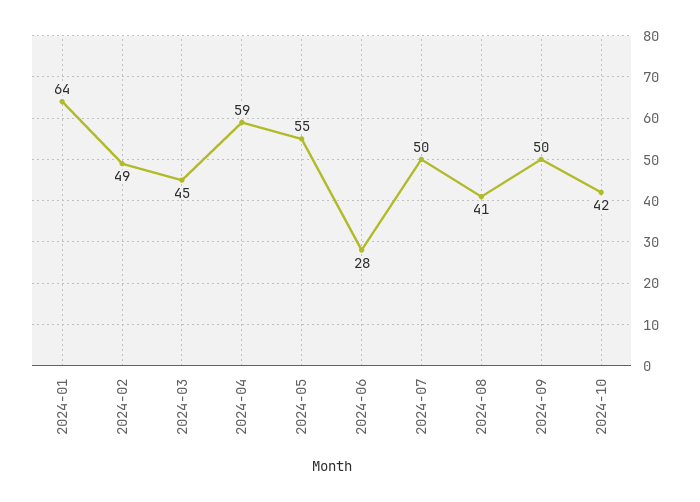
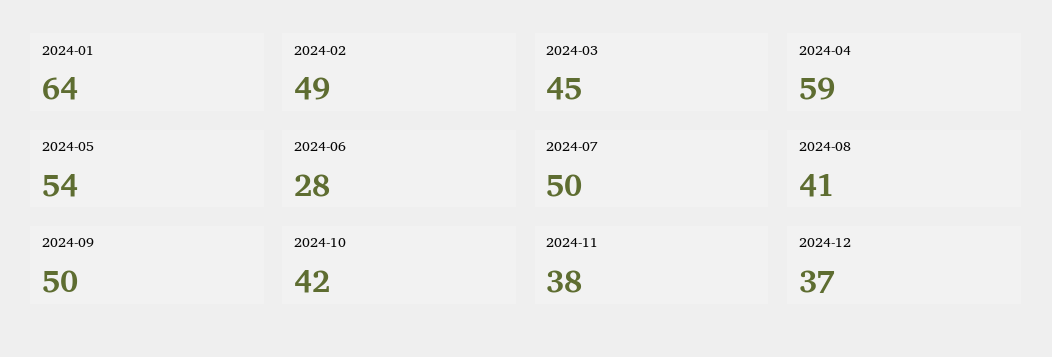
2024-05: 55 -> 54
2024-11: none -> 38
2024-12: none -> 37

